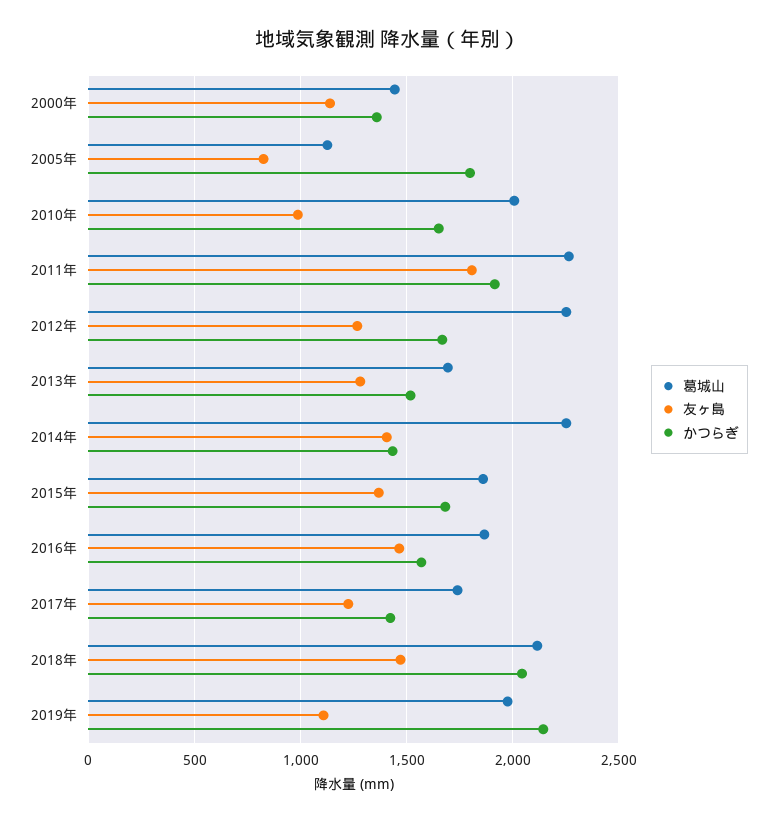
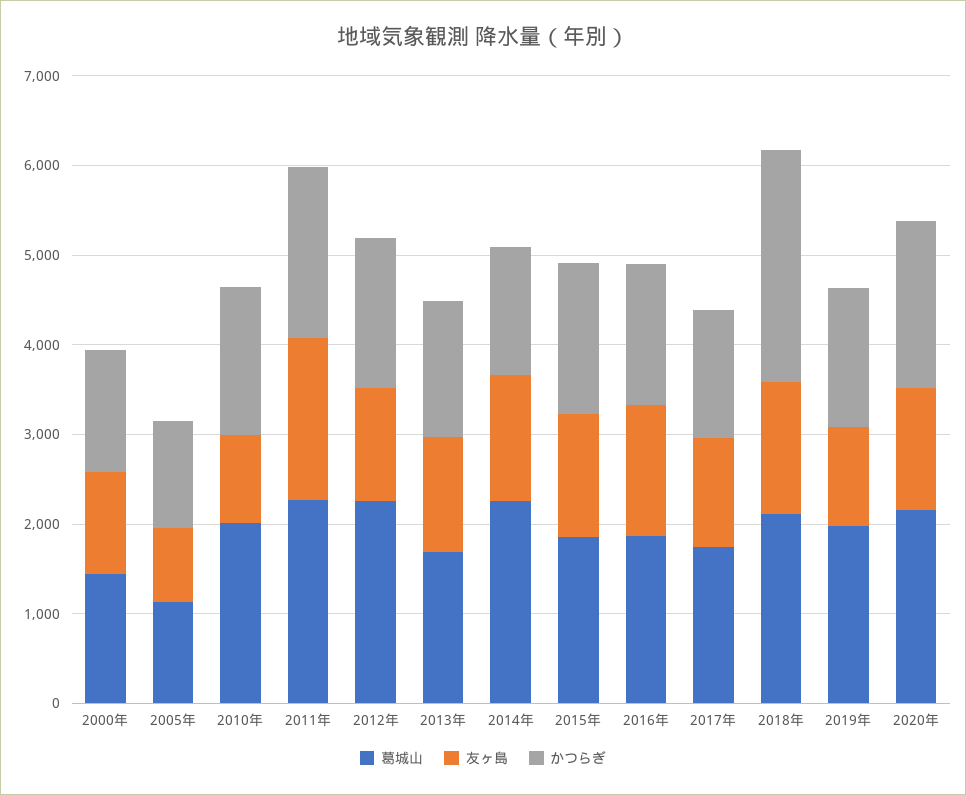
かつらぎ, 2005年: 1800 -> 1200
かつらぎ, 2018年: 2050 -> 2600
かつらぎ, 2019年: 2150 -> 1600
葛城山, 2020年: none -> 2200
友ヶ島, 2020年: none -> 1400
かつらぎ, 2020年: none -> 1800

